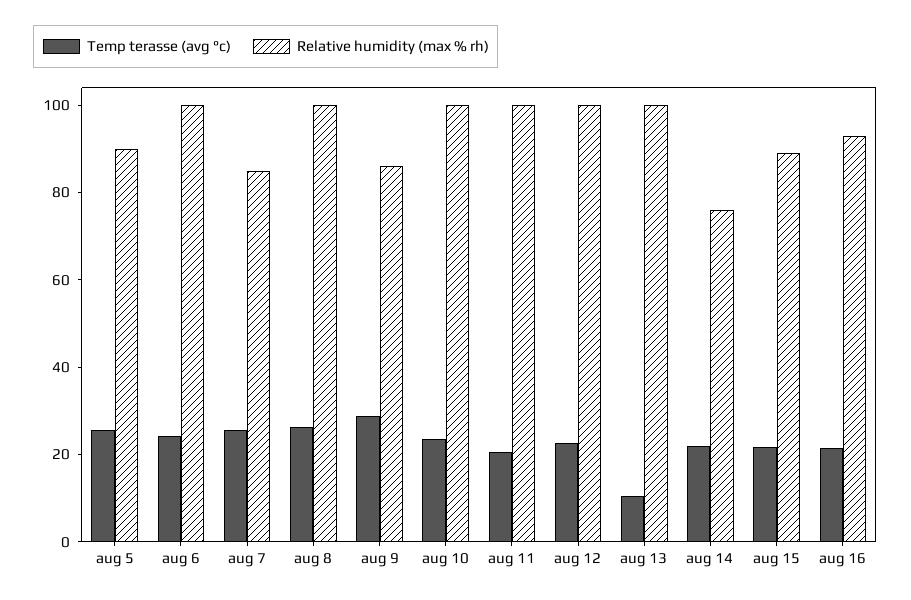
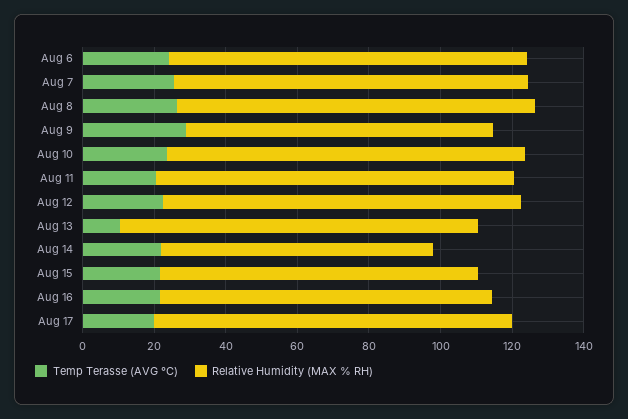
Temp terasse (avg °c), aug 5: 25 -> none
Relative humidity (max % rh), aug 5: 90 -> none
Relative humidity (max % rh), aug 7: 85 -> 100
Temp terasse (avg °c), Aug 17: none -> 20
Relative humidity (max % rh), Aug 17: none -> 100

